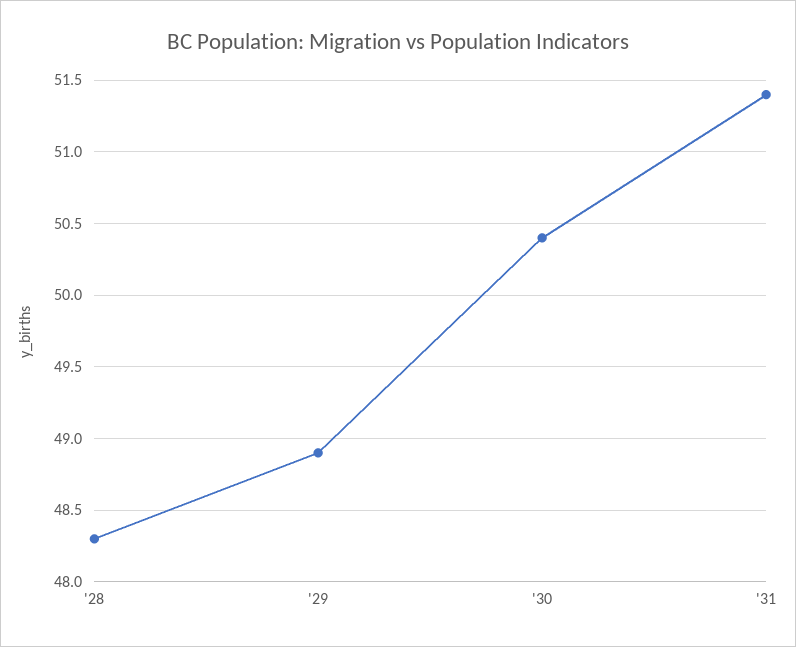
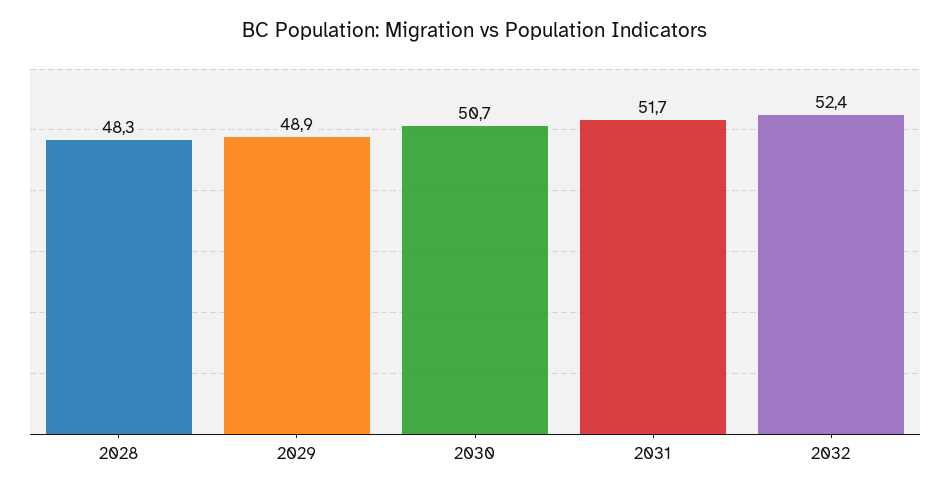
'30: 50.4 -> 50.7
'31: 51.4 -> 51.7
2032: none -> 52.4

